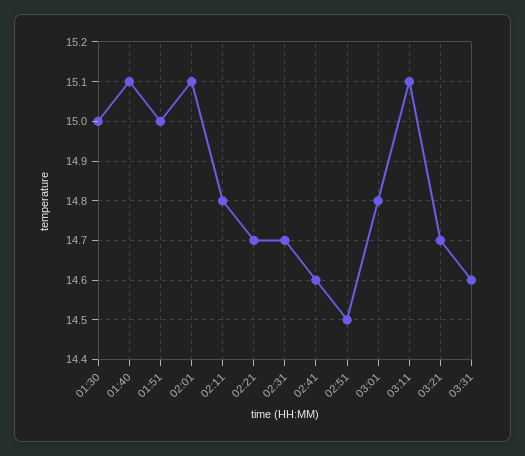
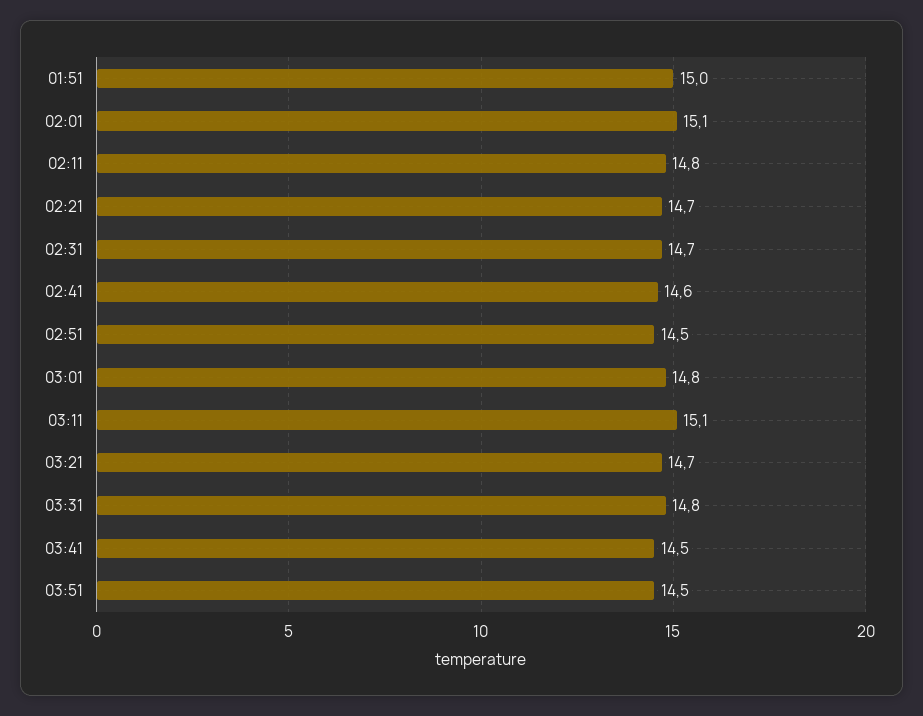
01:30: 15 -> none
01:40: 15.1 -> none
03:31: 14.6 -> 14.8
03:41: none -> 14.5
03:51: none -> 14.5

